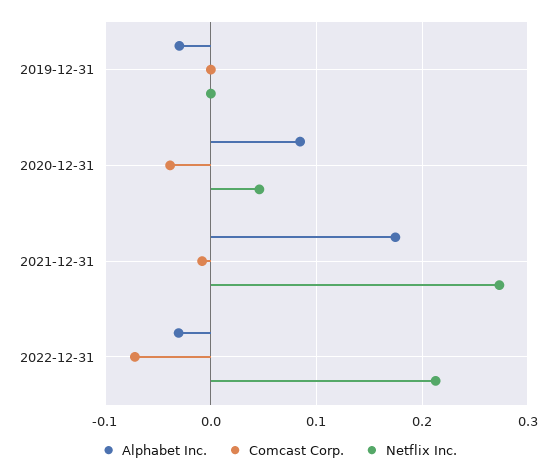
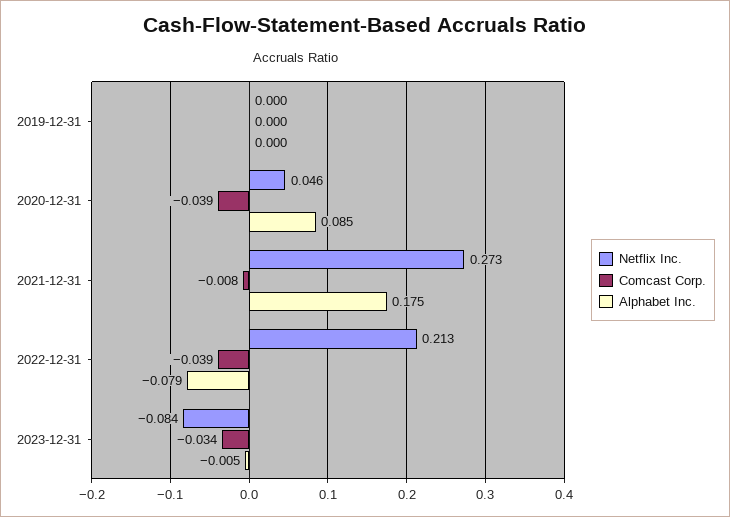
Alphabet Inc., 2019-12-31: -0.03 -> 0
Alphabet Inc., 2022-12-31: -0.03 -> -0.079
Comcast Corp., 2022-12-31: -0.07 -> -0.039
Netflix Inc., 2023-12-31: none -> -0.084
Comcast Corp., 2023-12-31: none -> -0.034
Alphabet Inc., 2023-12-31: none -> -0.005

